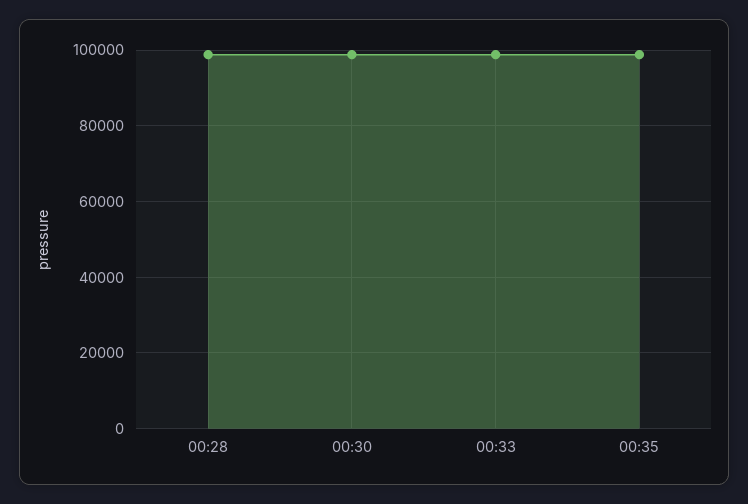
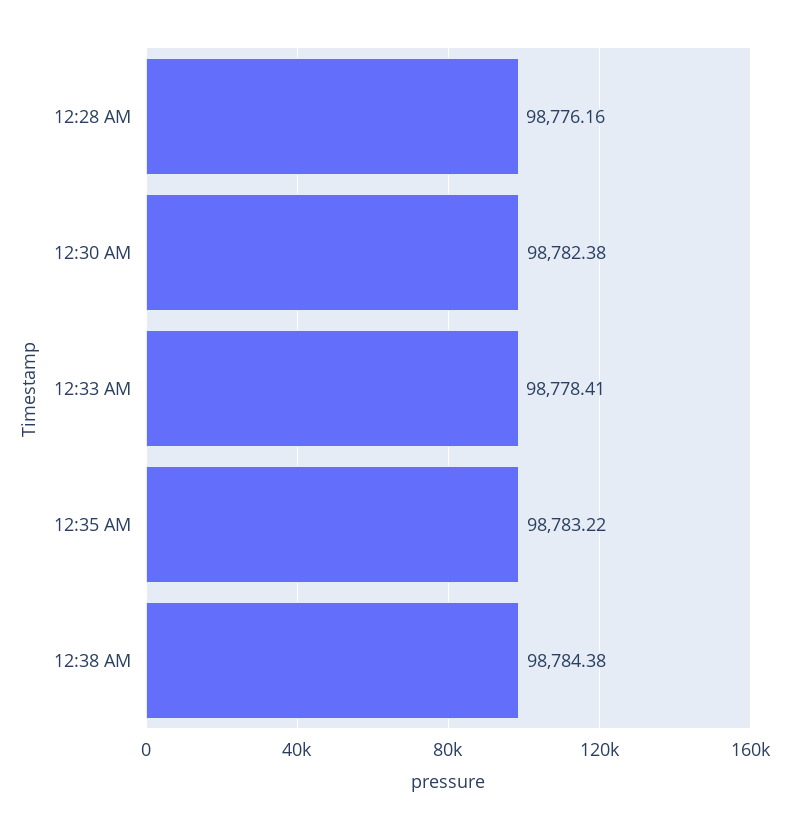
12:38 AM: none -> 98784.38

